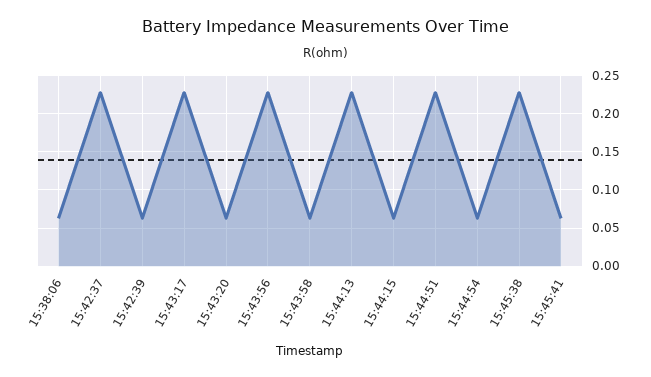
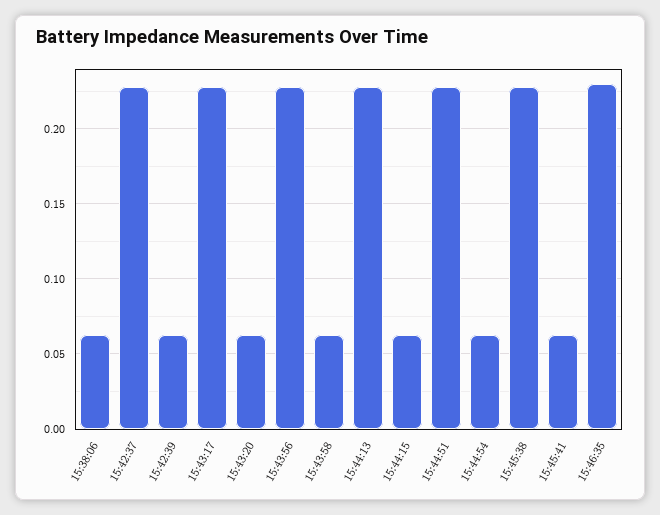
15:46:35: none -> 0.23

